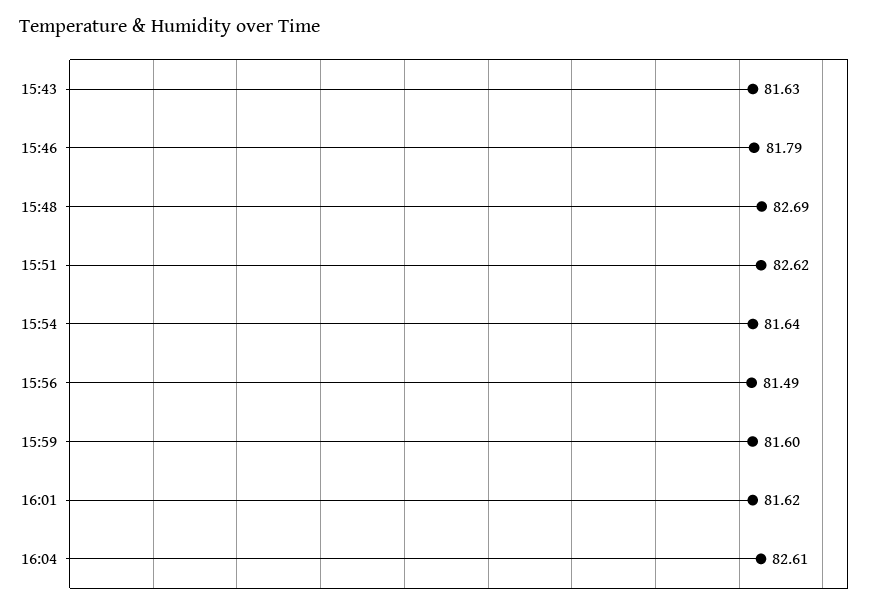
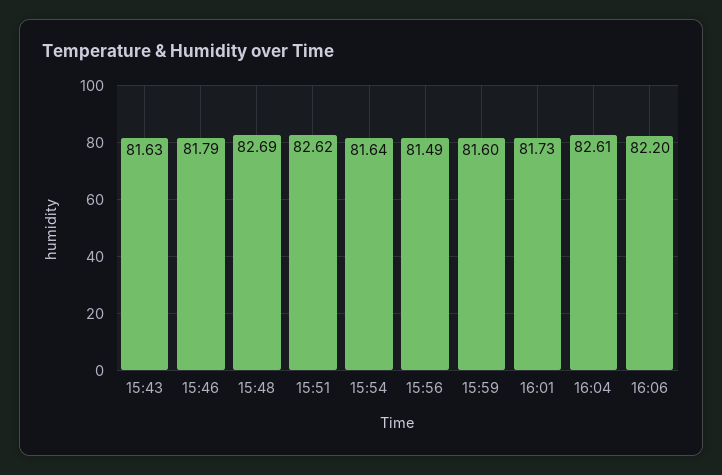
16:01: 81.62 -> 81.73
16:06: none -> 82.2

